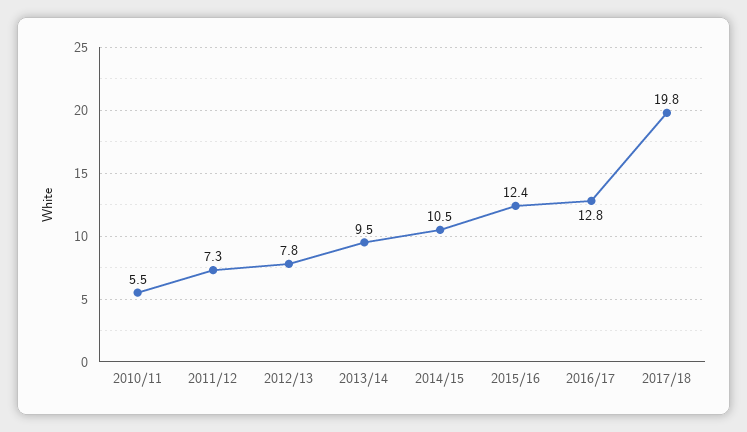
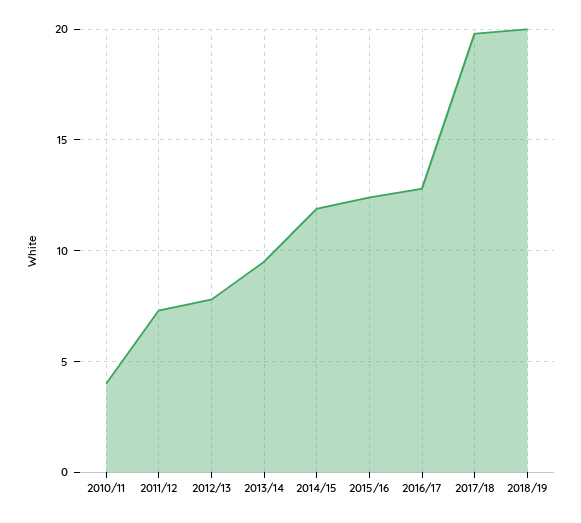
2010/11: 5.5 -> 4
2014/15: 10.5 -> 12
2018/19: none -> 20

